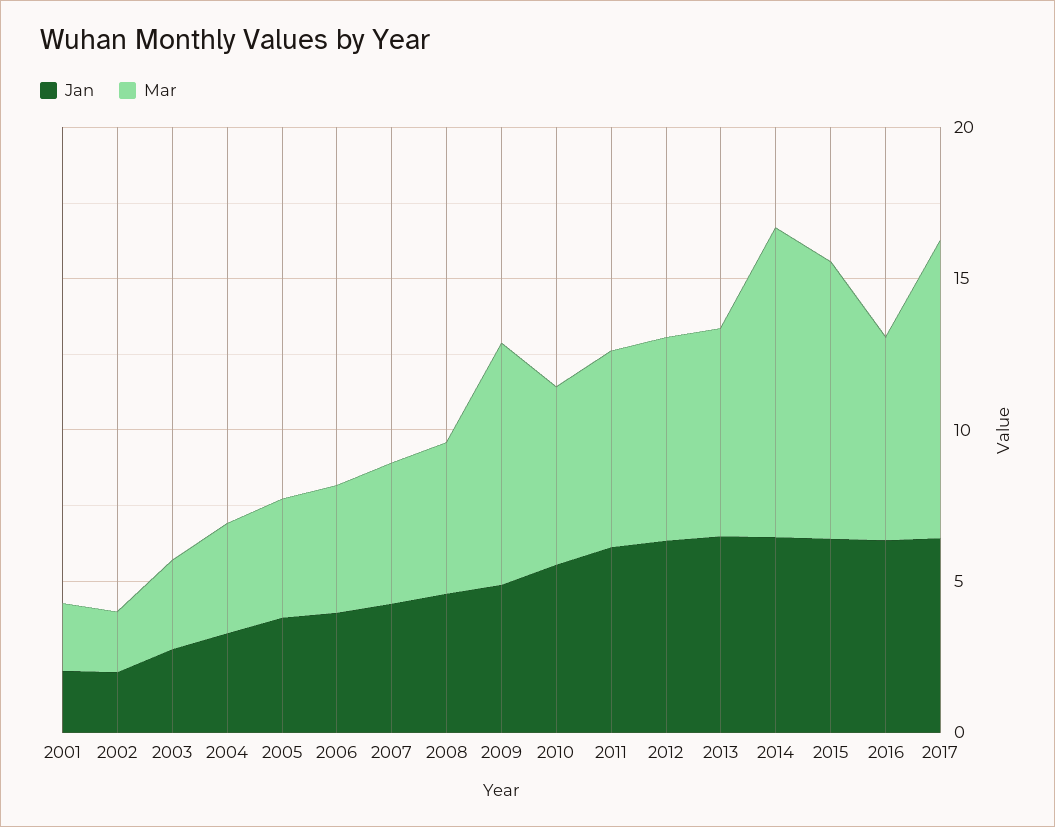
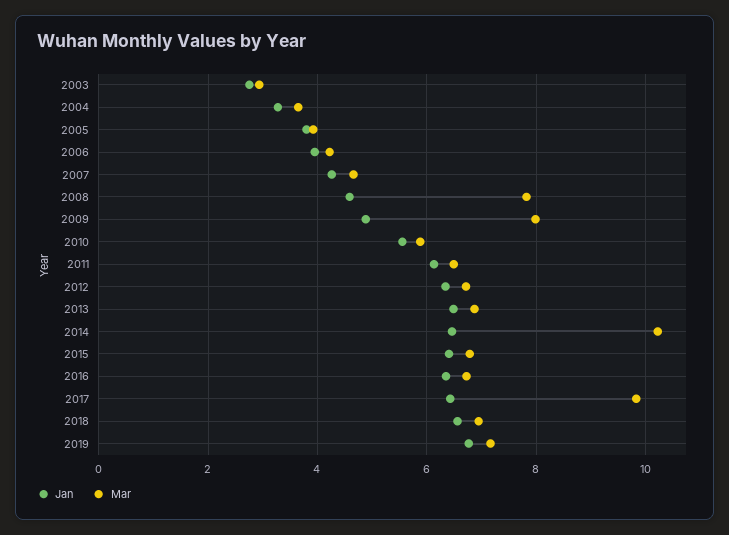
Jan, 2001: 2 -> none
Mar, 2001: 2 -> none
Jan, 2002: 2 -> none
Mar, 2002: 2 -> none
Mar, 2008: 5 -> 7.8
Mar, 2015: 9 -> 6.8
Jan, 2018: none -> 6.6
Mar, 2018: none -> 7
Jan, 2019: none -> 6.8
Mar, 2019: none -> 7.2

